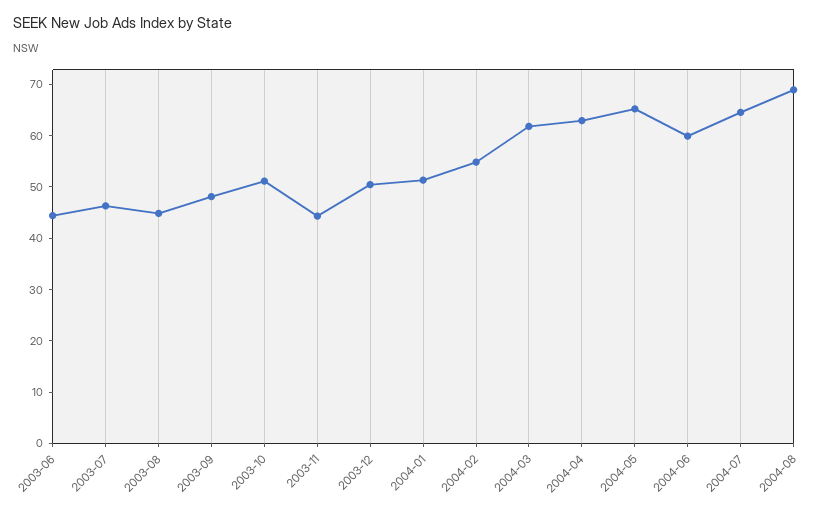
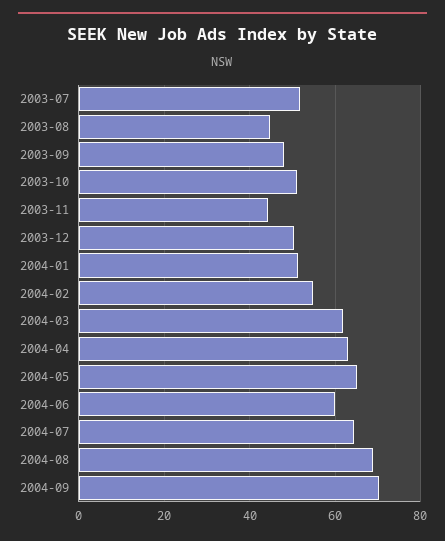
2003-06: 44 -> none
2003-07: 46 -> 52
2004-09: none -> 70

